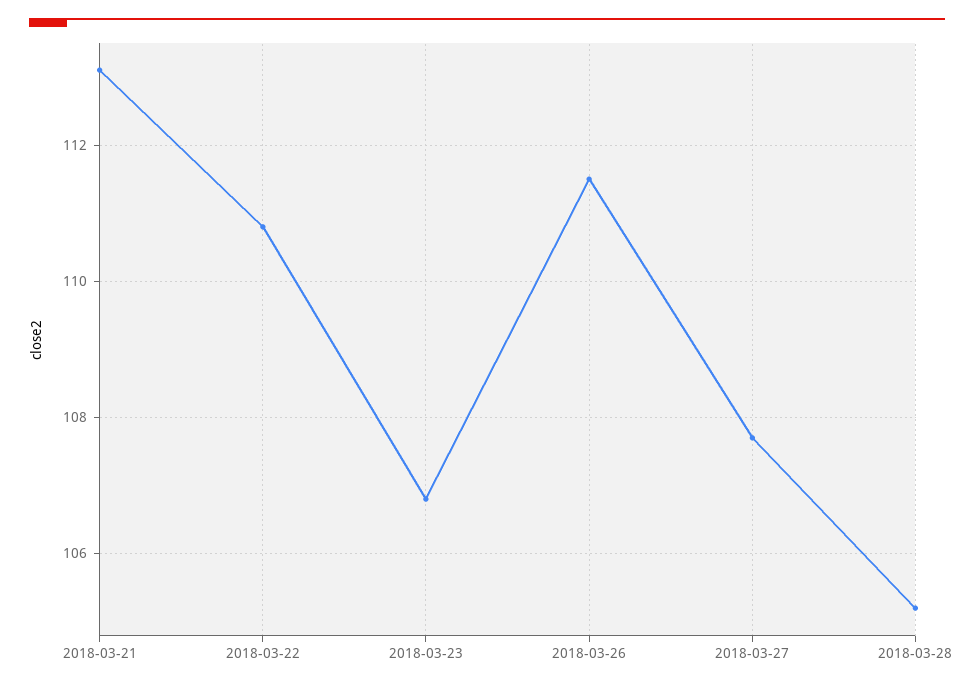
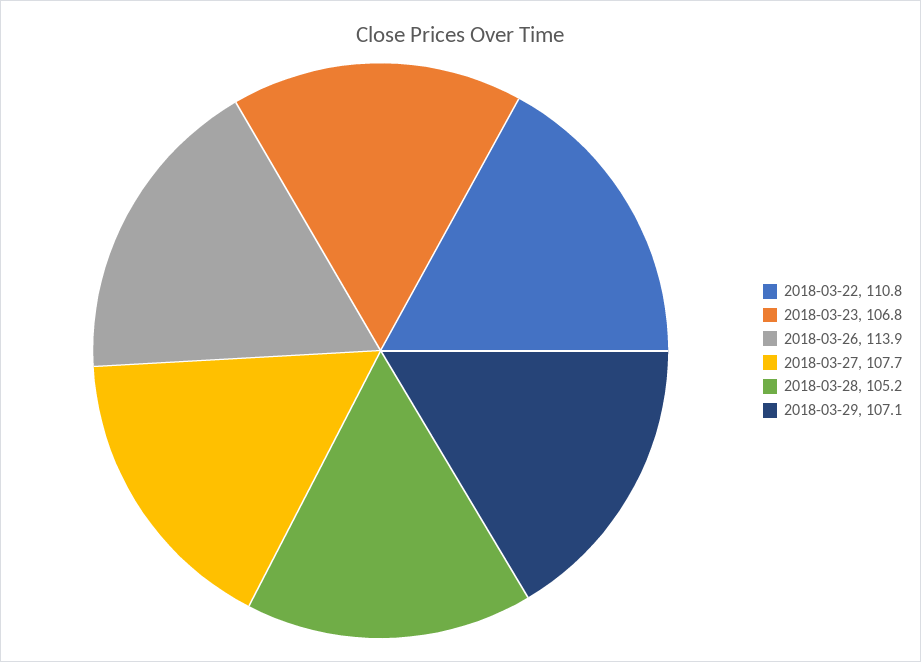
2018-03-21: 113 -> none
2018-03-26: 111.5 -> 113.9
2018-03-29: none -> 107.1

